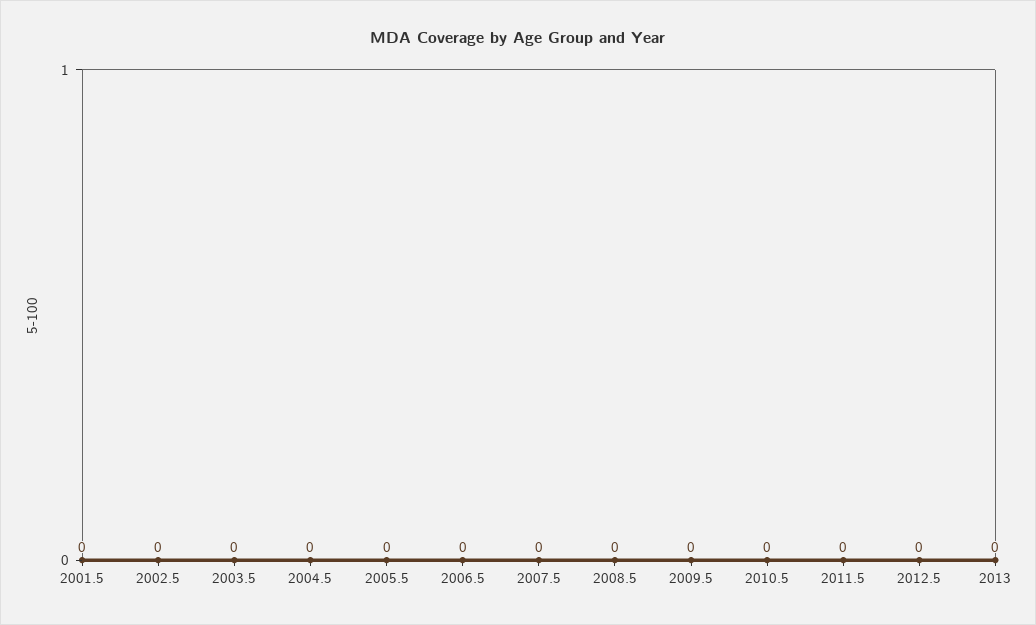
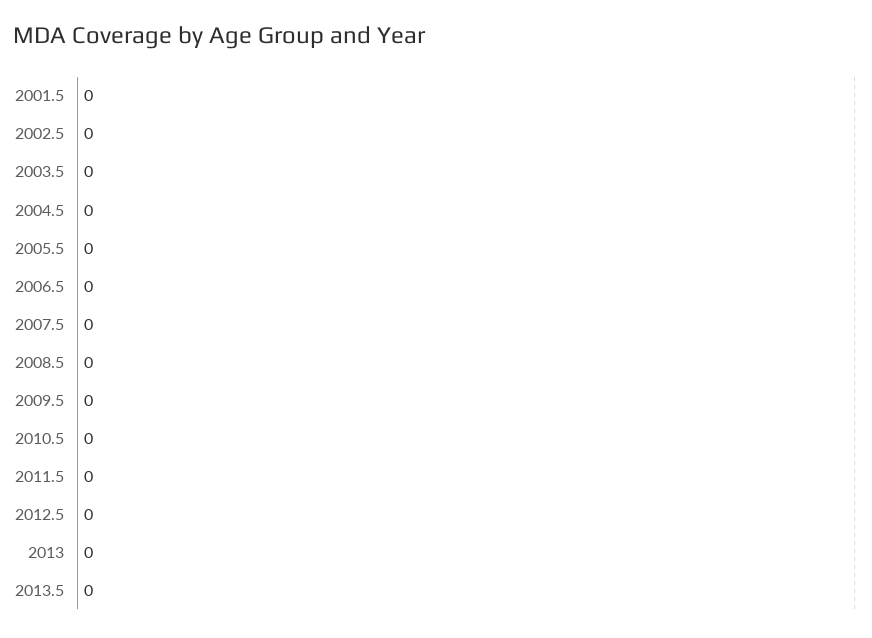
2013.5: none -> 0

